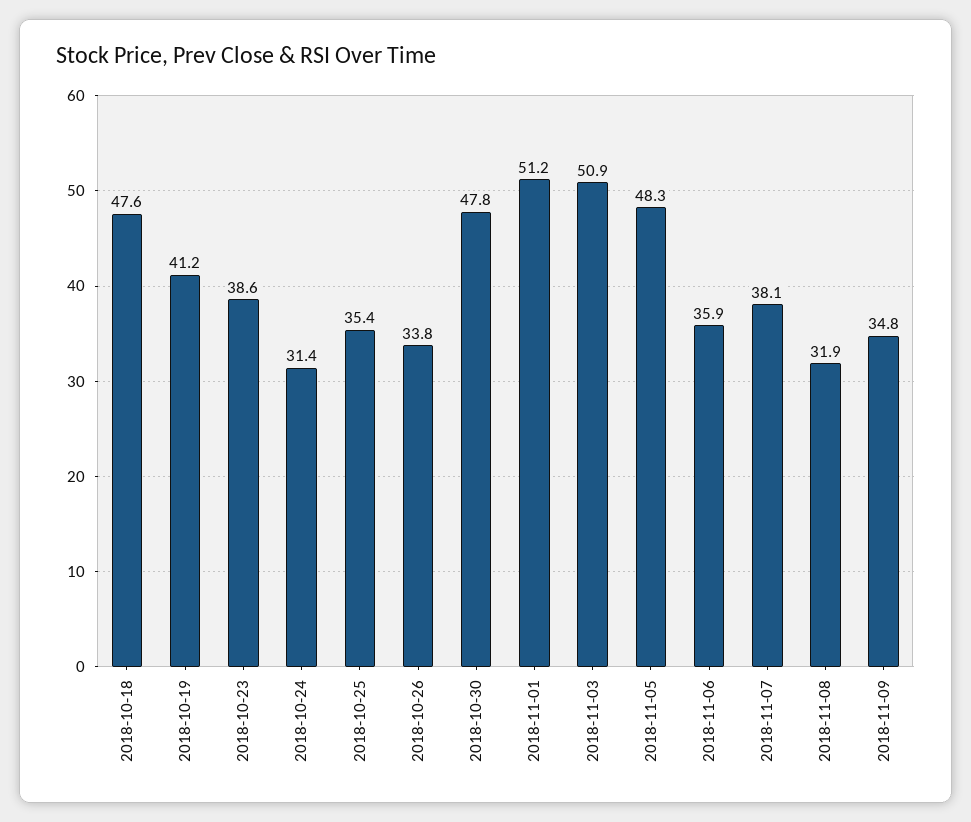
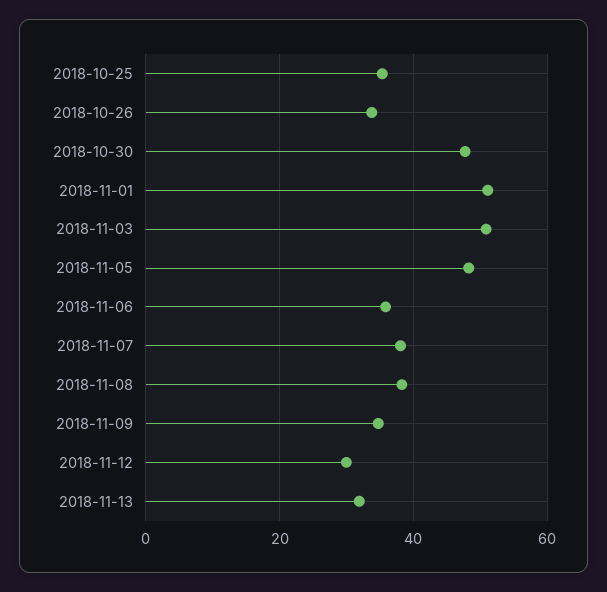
2018-10-18: 47.6 -> none
2018-10-19: 41.2 -> none
2018-10-23: 38.6 -> none
2018-10-24: 31.4 -> none
2018-11-08: 31.9 -> 38
2018-11-12: none -> 30
2018-11-13: none -> 32

